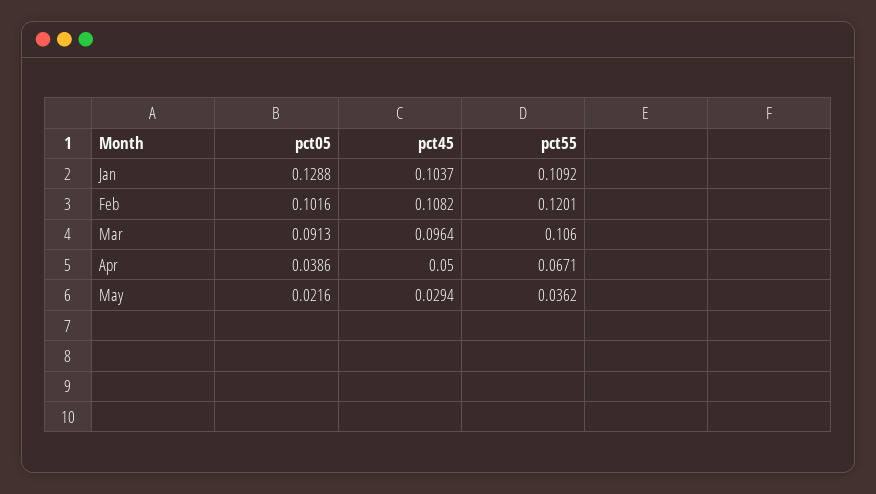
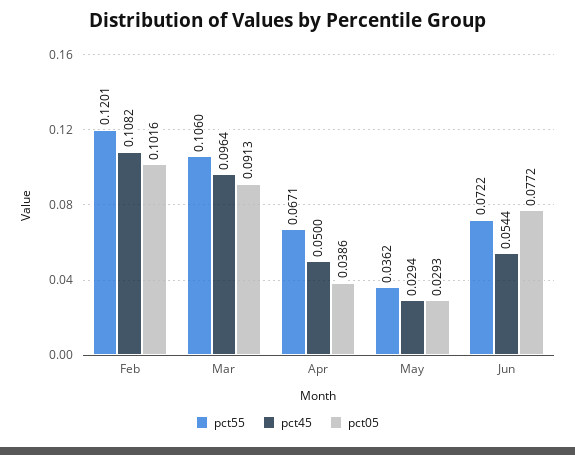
pct05, Jan: 0.1288 -> none
pct45, Jan: 0.1037 -> none
pct55, Jan: 0.1092 -> none
pct05, May: 0.0216 -> 0.0293
pct55, Jun: none -> 0.0722
pct45, Jun: none -> 0.0544
pct05, Jun: none -> 0.0772

